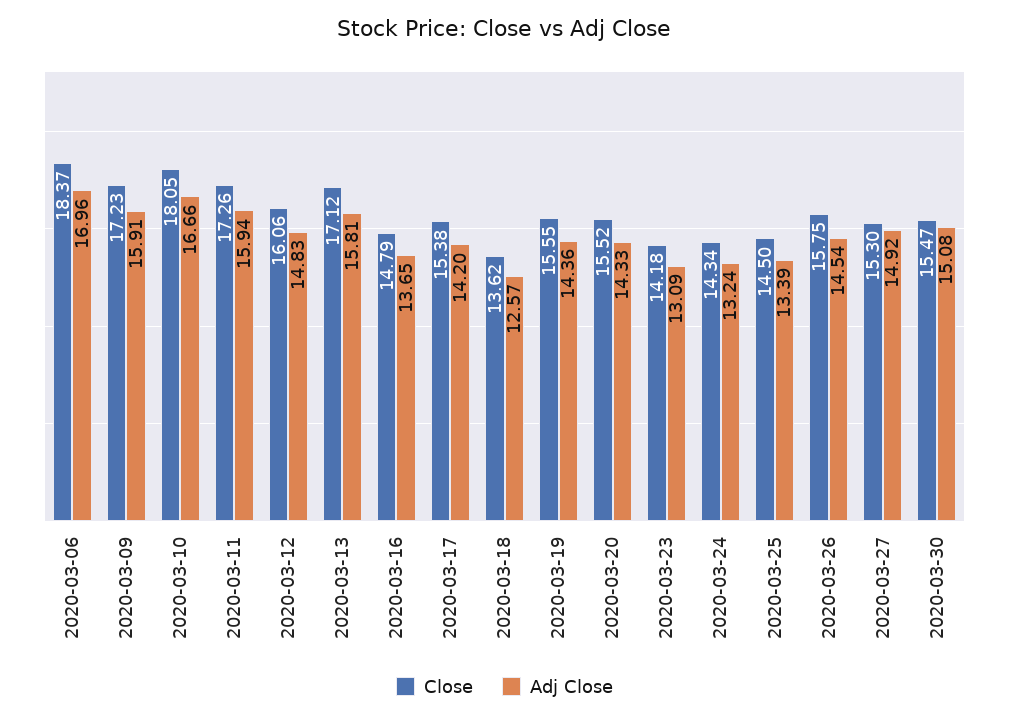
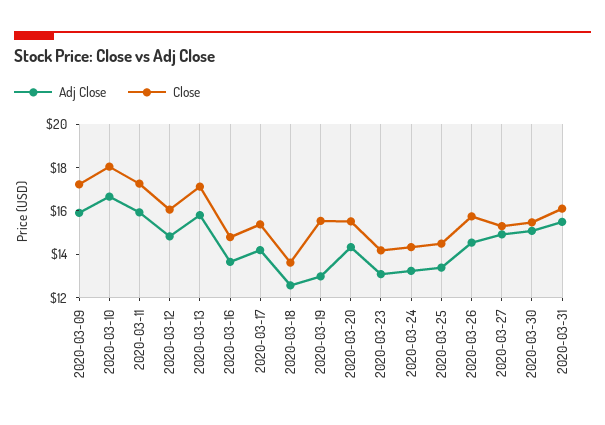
Close, 2020-03-06: 18.37 -> none
Adj Close, 2020-03-06: 16.96 -> none
Adj Close, 2020-03-19: 14.36 -> 13
Adj Close, 2020-03-31: none -> 15.5
Close, 2020-03-31: none -> 16

